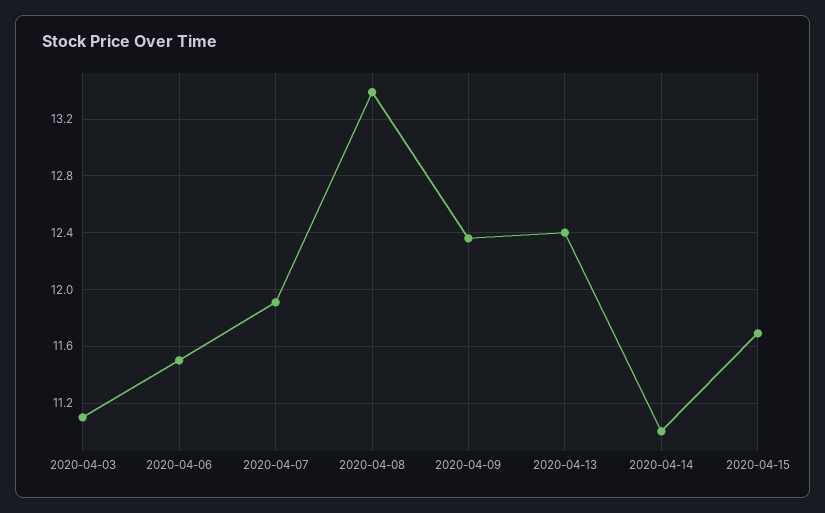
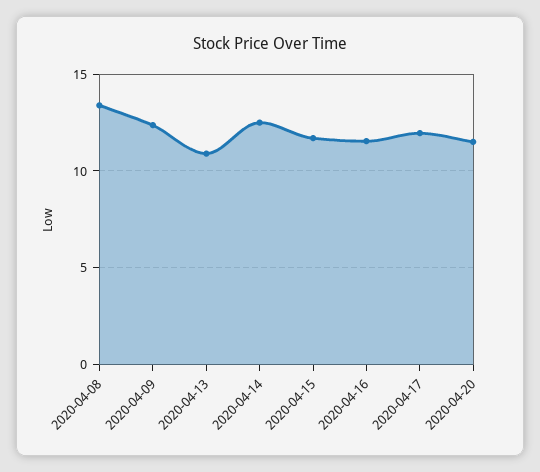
2020-04-03: 11.1 -> none
2020-04-06: 11.5 -> none
2020-04-07: 11.9 -> none
2020-04-13: 12.4 -> 11
2020-04-14: 11 -> 12.5
2020-04-16: none -> 11.5
2020-04-17: none -> 12
2020-04-20: none -> 11.5

